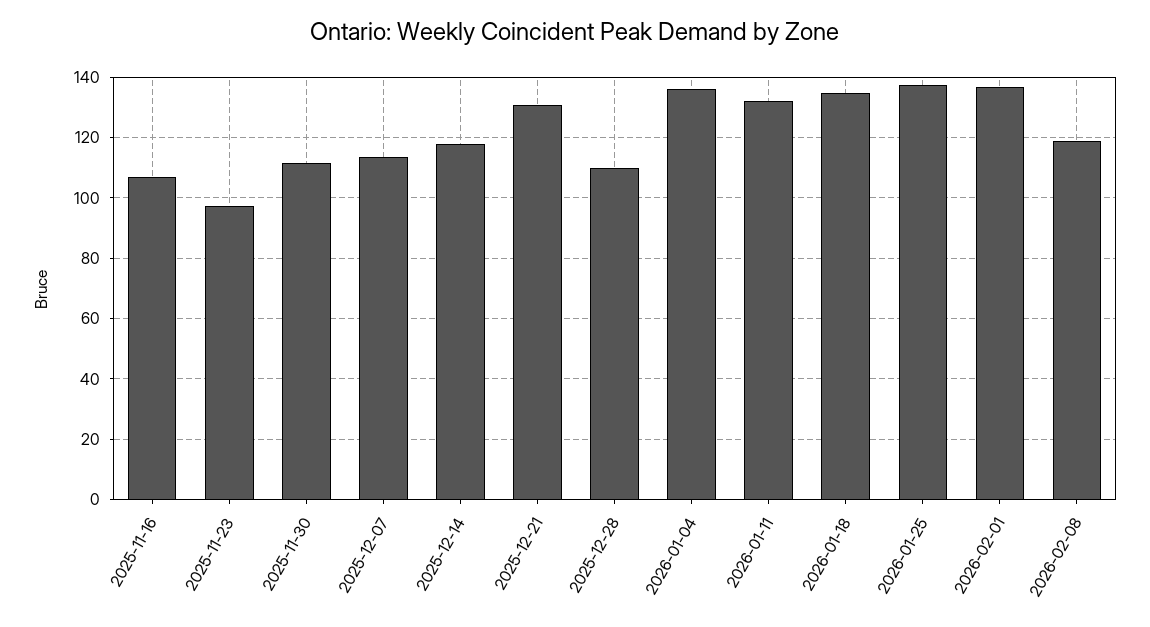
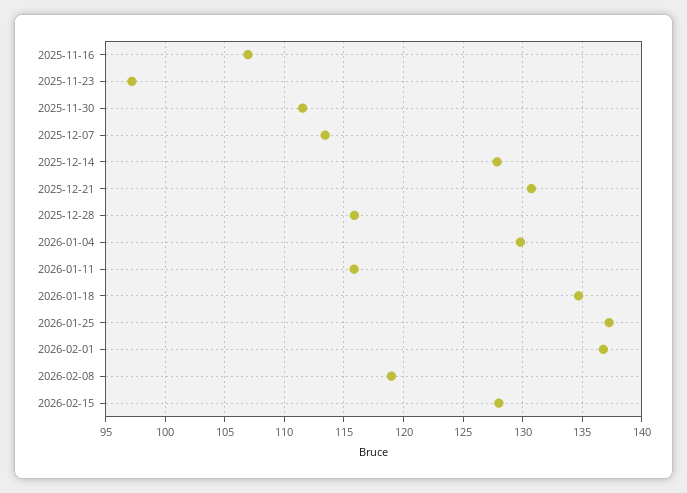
2025-12-14: 118 -> 128
2025-12-28: 110 -> 116
2026-01-04: 136 -> 130
2026-01-11: 132 -> 116
2026-02-15: none -> 128

